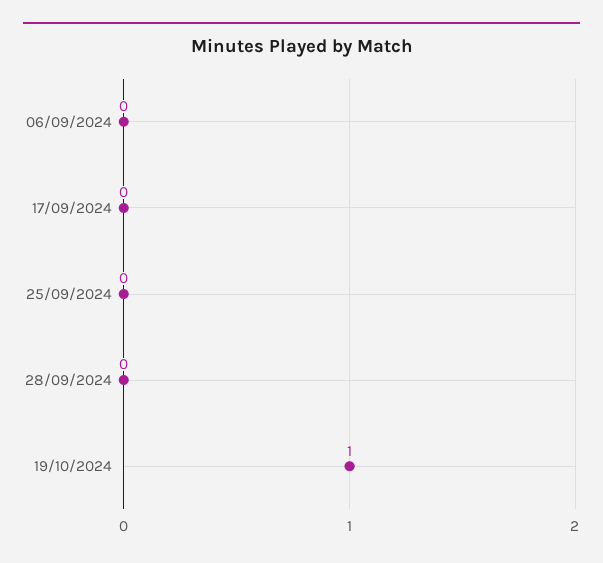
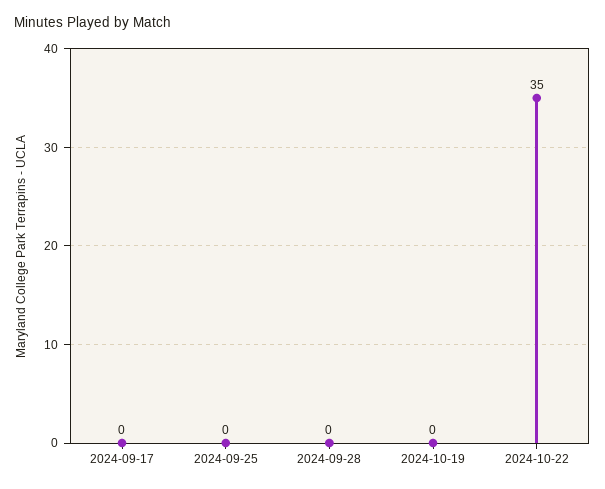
06/09/2024: 0 -> none
19/10/2024: 1 -> 0
2024-10-22: none -> 35

